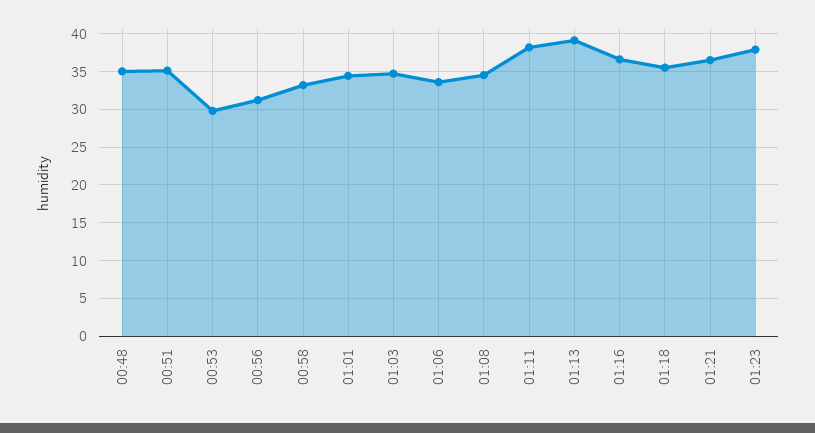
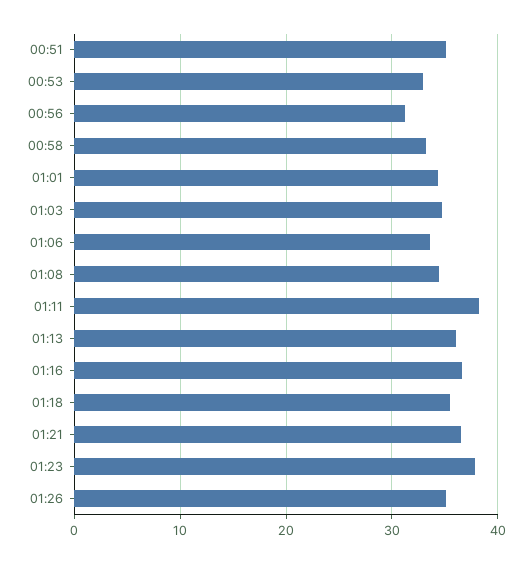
00:48: 35 -> none
00:53: 30 -> 33
01:13: 39 -> 36
01:26: none -> 35

